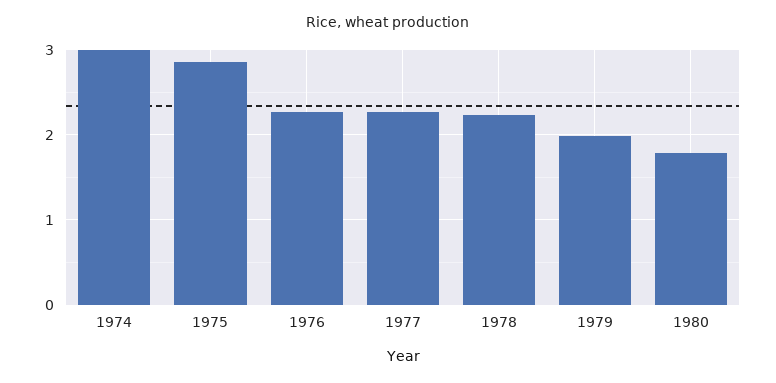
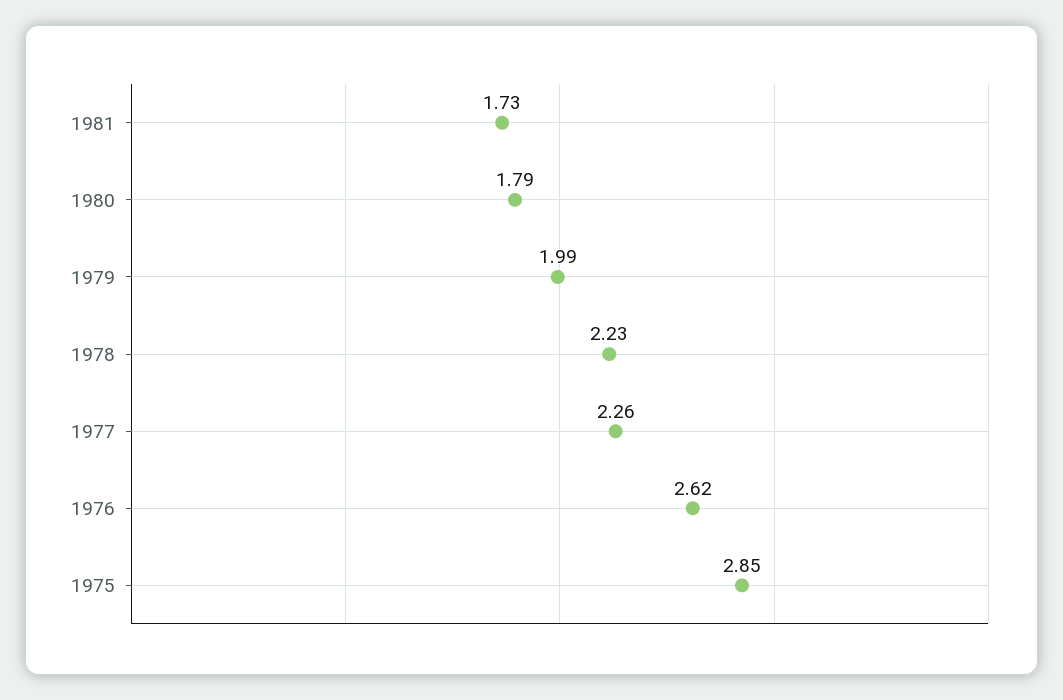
1974: 3 -> none
1976: 2.3 -> 2.62
1981: none -> 1.73

